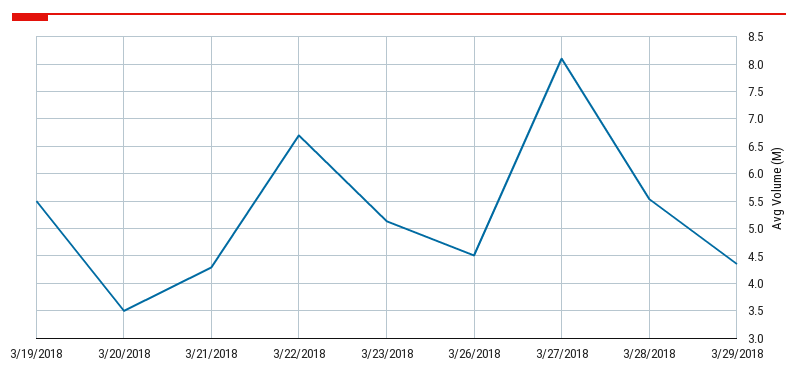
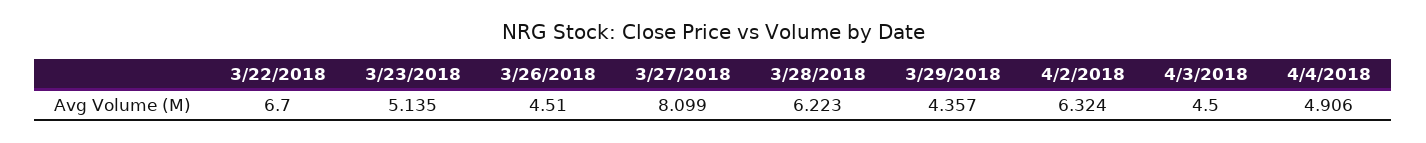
3/19/2018: 5.5 -> none
3/20/2018: 3.5 -> none
3/21/2018: 4.25 -> none
3/28/2018: 5.5 -> 6.223
4/2/2018: none -> 6.324
4/3/2018: none -> 4.5
4/4/2018: none -> 4.906

